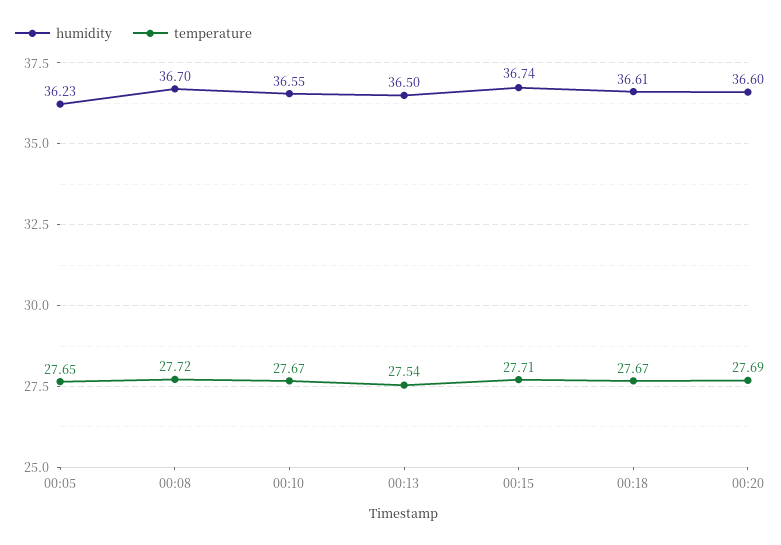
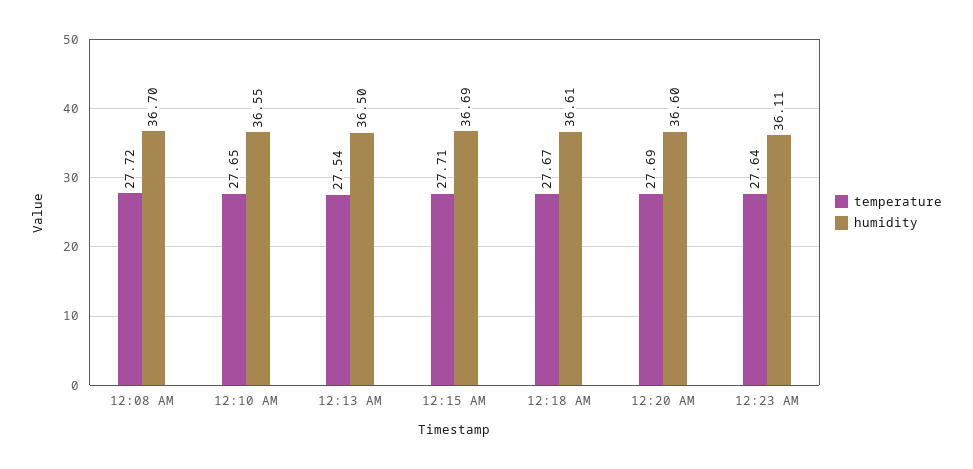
humidity, 00:05: 36.23 -> none
temperature, 00:05: 27.65 -> none
temperature, 00:10: 27.67 -> 27.65
humidity, 00:15: 36.74 -> 36.69
temperature, 12:23 AM: none -> 27.64
humidity, 12:23 AM: none -> 36.11

